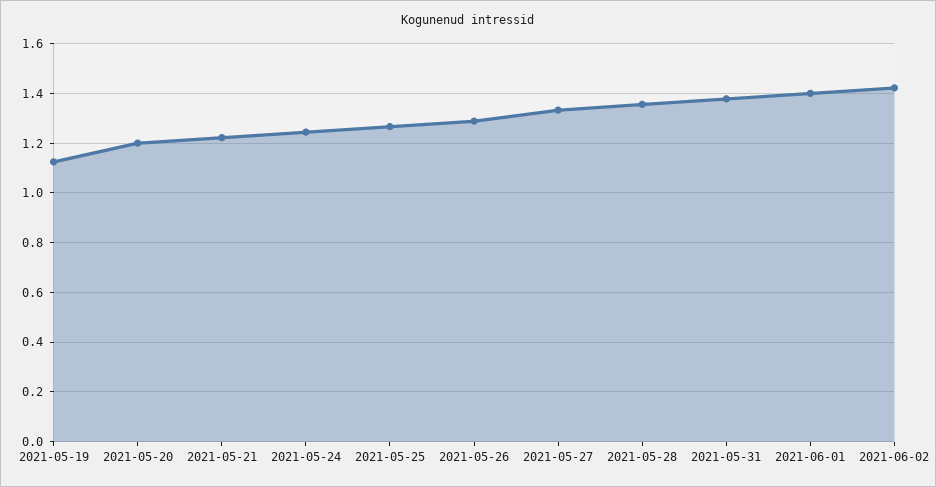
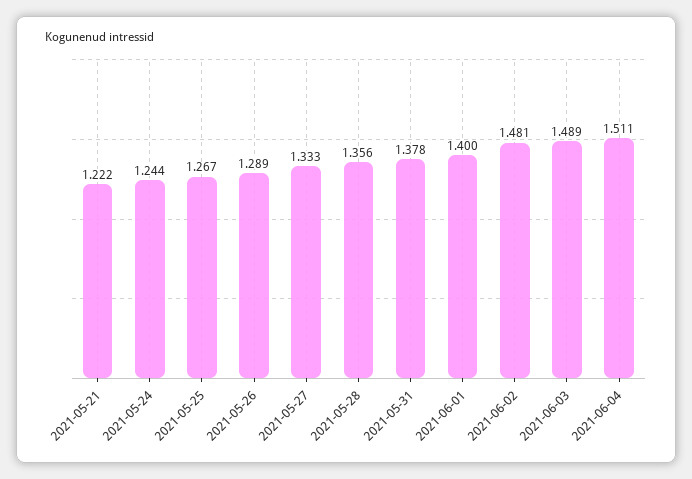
2021-05-19: 1.125 -> none
2021-05-20: 1.2 -> none
2021-06-02: 1.425 -> 1.481
2021-06-03: none -> 1.489
2021-06-04: none -> 1.511

